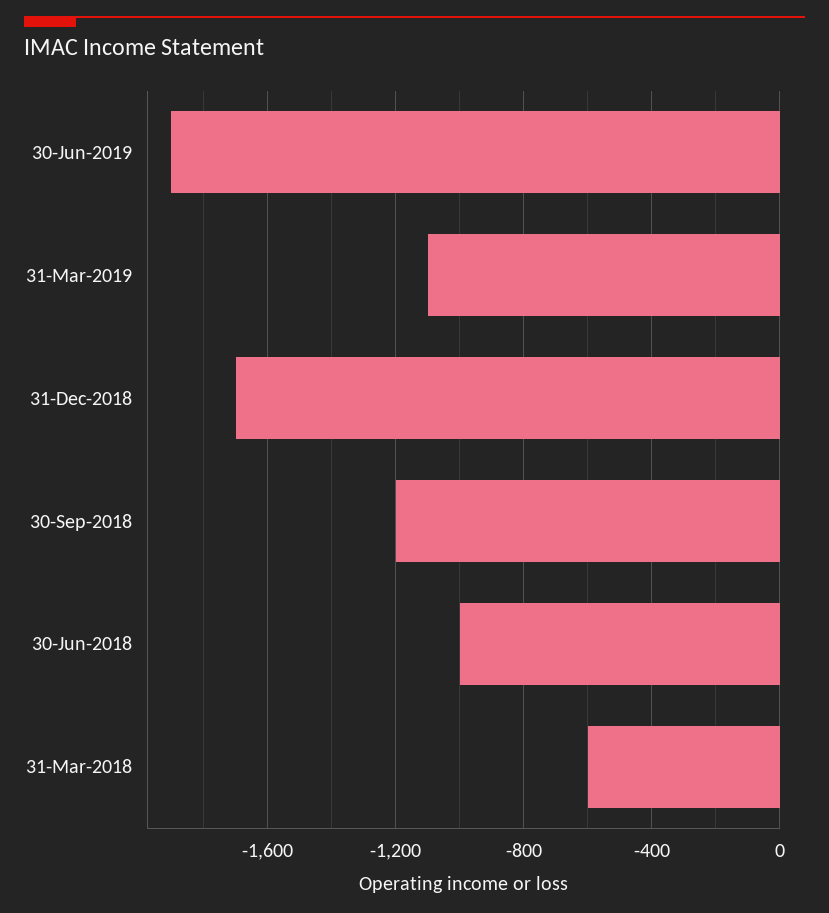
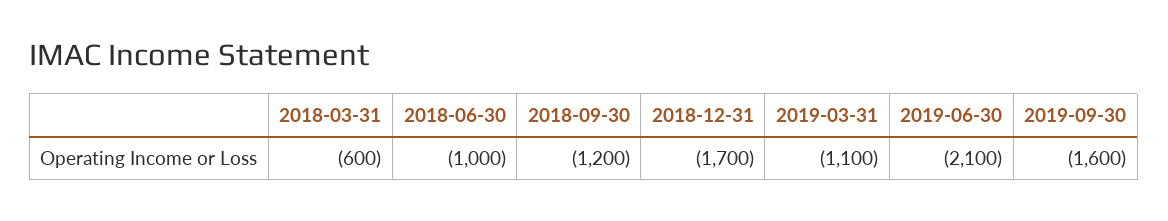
30-Jun-2019: -1900 -> -2100
2019-09-30: none -> -1600

